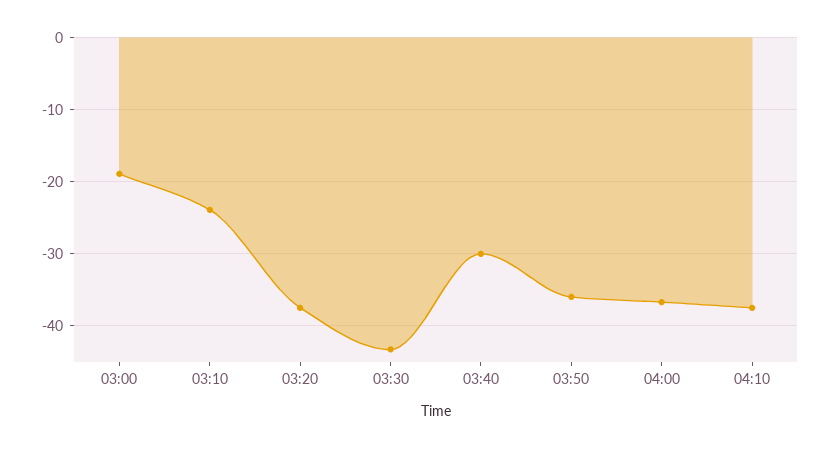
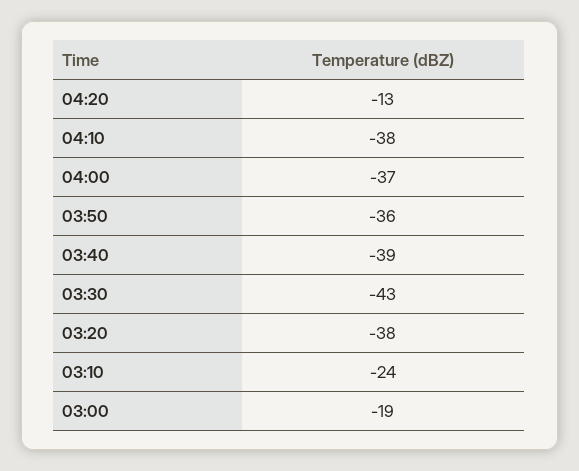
03:40: -30 -> -39
04:20: none -> -13

